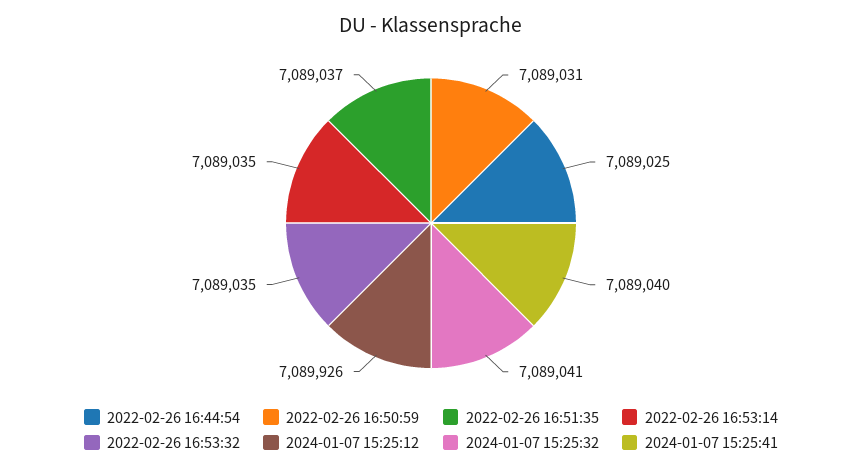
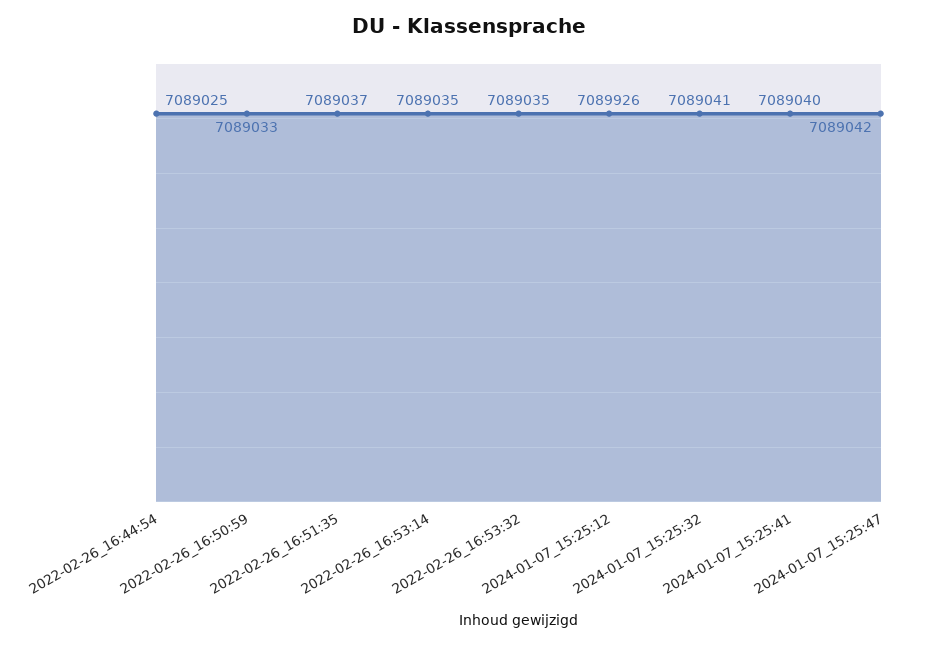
2022-02-26 16:50:59: 7089031 -> 7089033
2024-01-07_15:25:47: none -> 7089042

